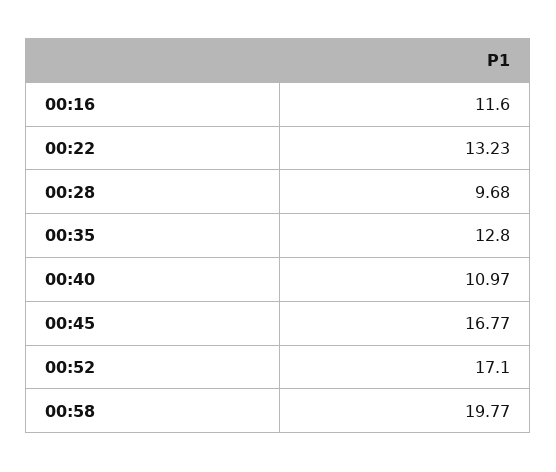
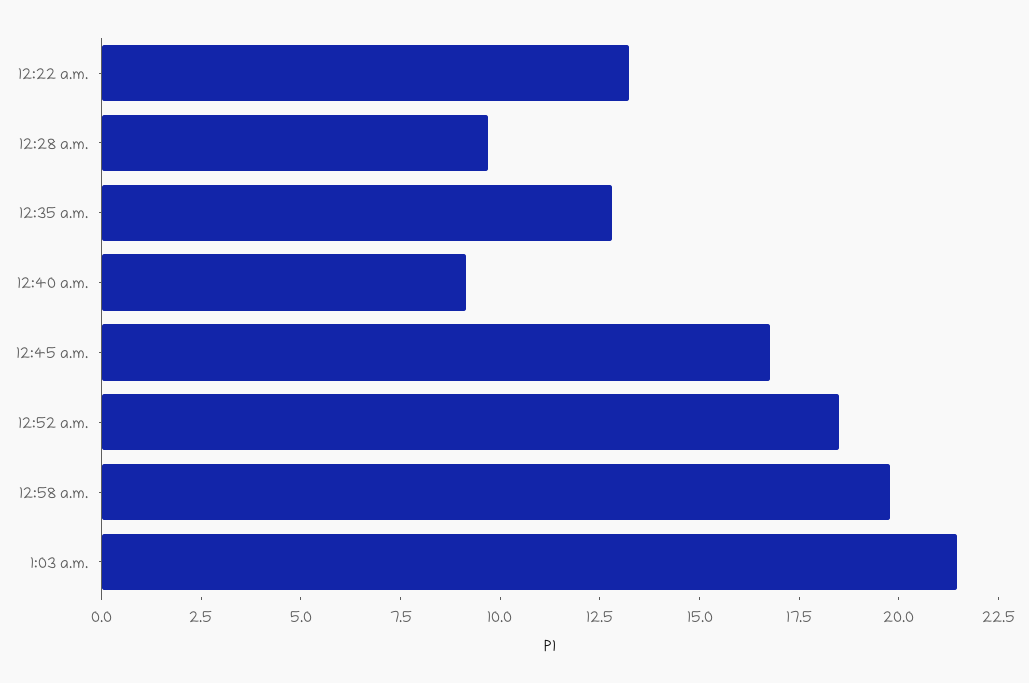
00:16: 11.6 -> none
00:40: 10.97 -> 9
00:52: 17.1 -> 18.5
1:03 a.m.: none -> 21.5

